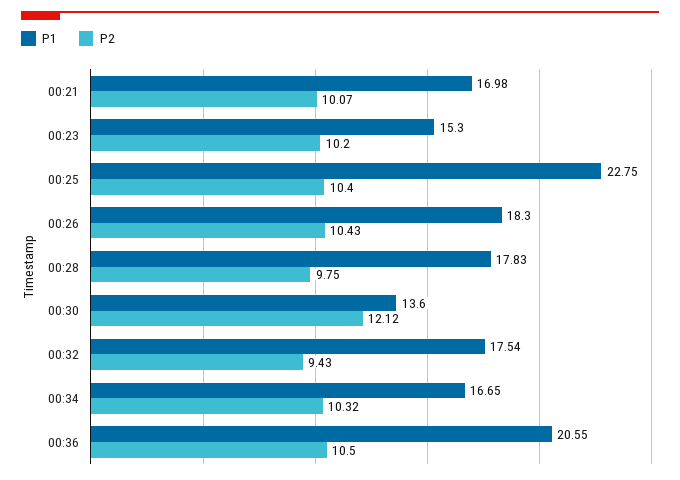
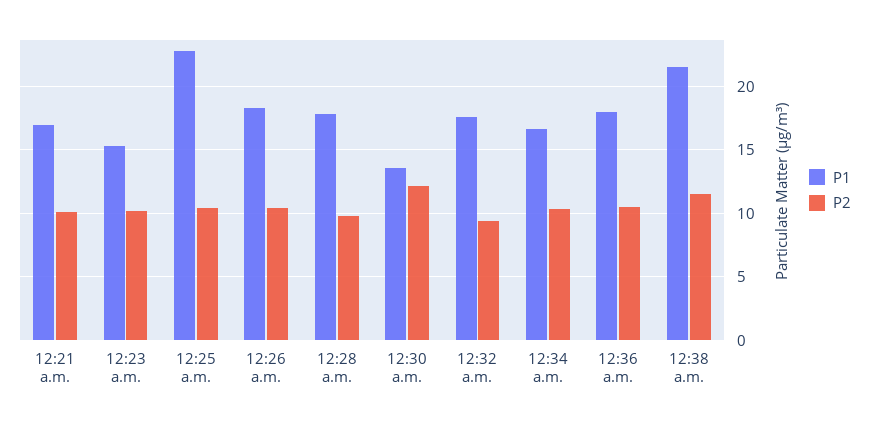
P1, 00:36: 20.55 -> 18
P1, 12:38 a.m.: none -> 21.5
P2, 12:38 a.m.: none -> 11.5

